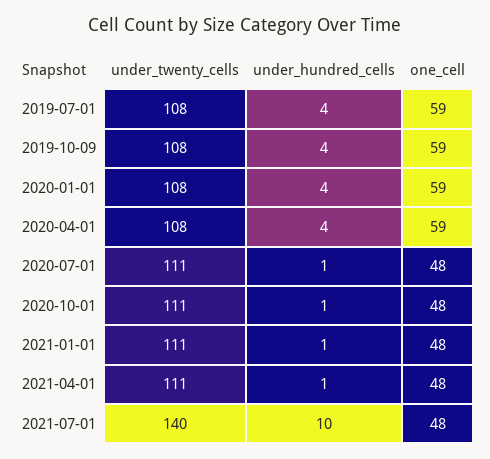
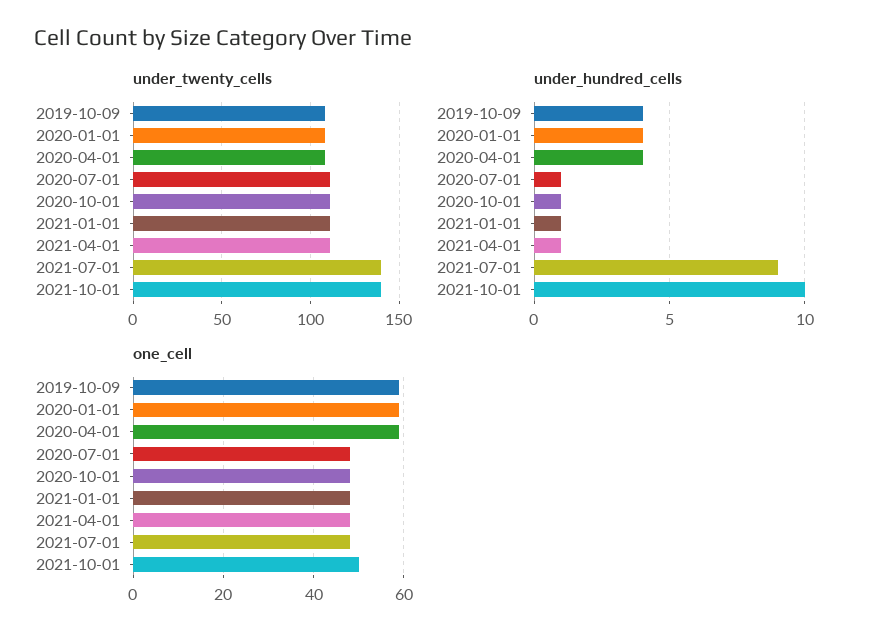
under_twenty_cells, 2019-07-01: 108 -> none
under_hundred_cells, 2019-07-01: 4 -> none
one_cell, 2019-07-01: 59 -> none
under_hundred_cells, 2021-07-01: 10 -> 9
under_twenty_cells, 2021-10-01: none -> 140
under_hundred_cells, 2021-10-01: none -> 10
one_cell, 2021-10-01: none -> 50

